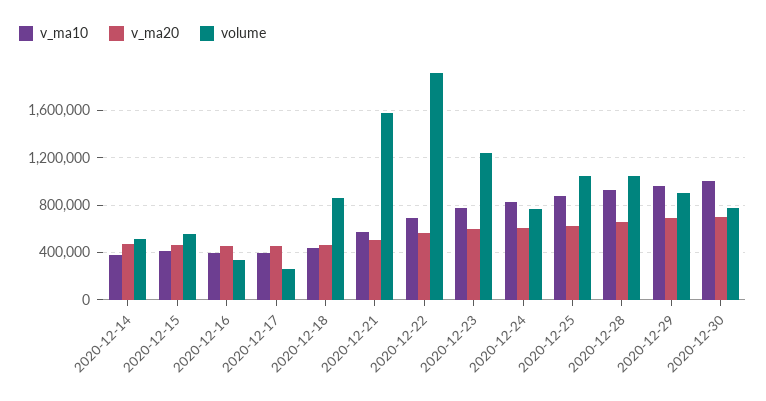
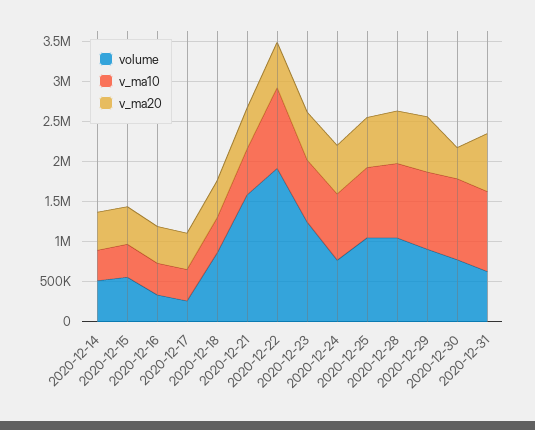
v_ma10, 2020-12-22: 700000 -> 1000000
v_ma20, 2020-12-30: 700000 -> 400000
volume, 2020-12-31: none -> 600000
v_ma10, 2020-12-31: none -> 1000000
v_ma20, 2020-12-31: none -> 700000

